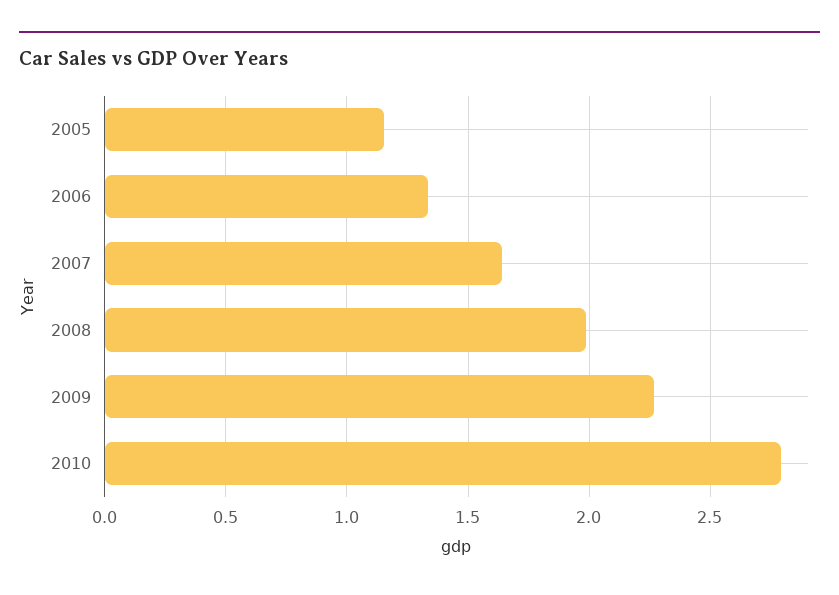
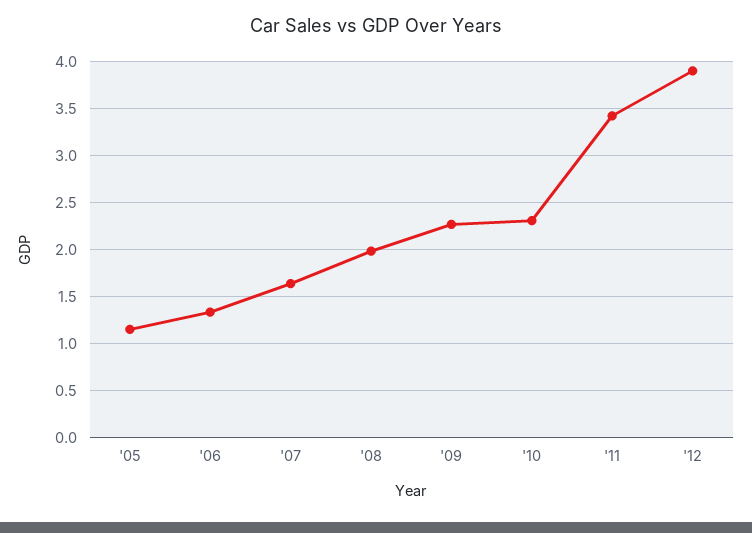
2010: 2.8 -> 2.3
'11: none -> 3.4
'12: none -> 3.9

